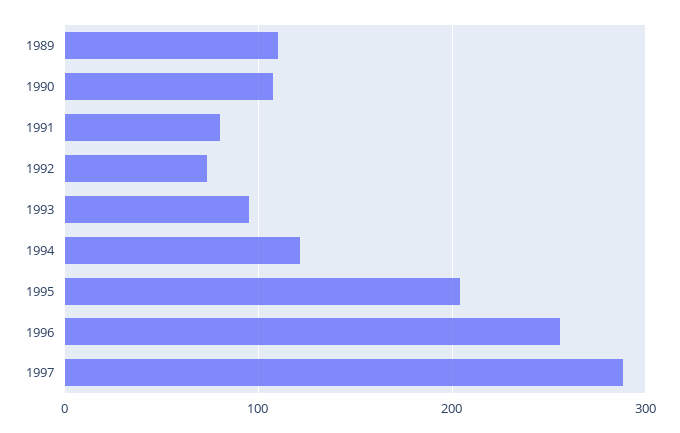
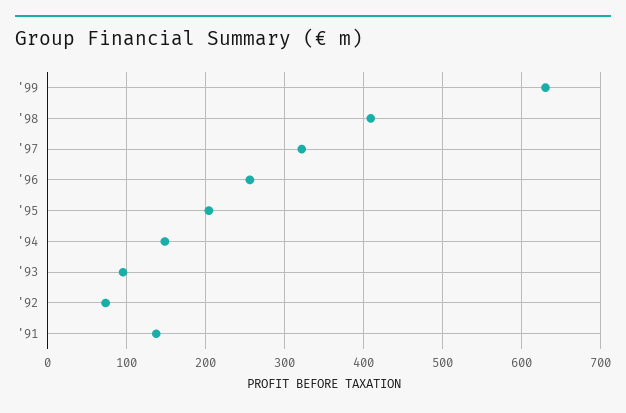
1989: 110 -> none
1990: 110 -> none
1991: 80 -> 140
1994: 120 -> 150
1997: 290 -> 320
'99: none -> 630
'98: none -> 410

